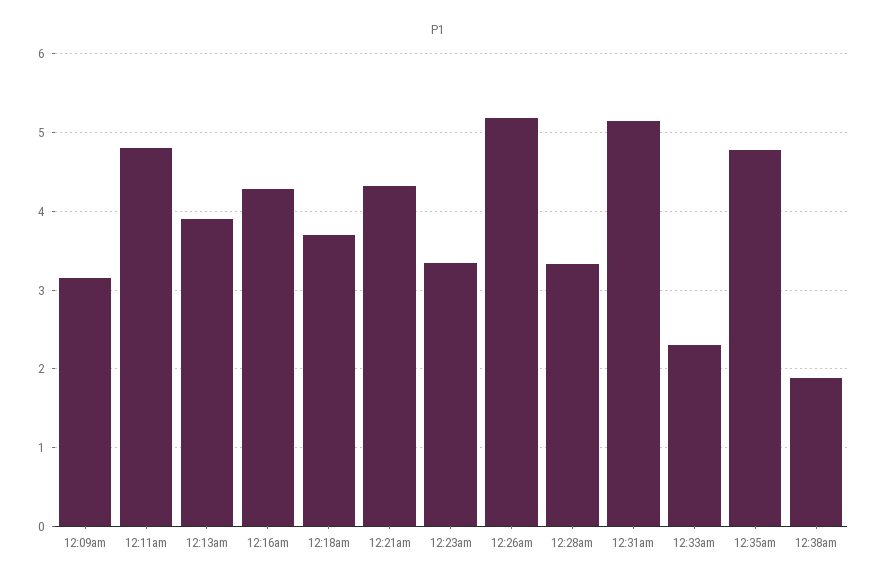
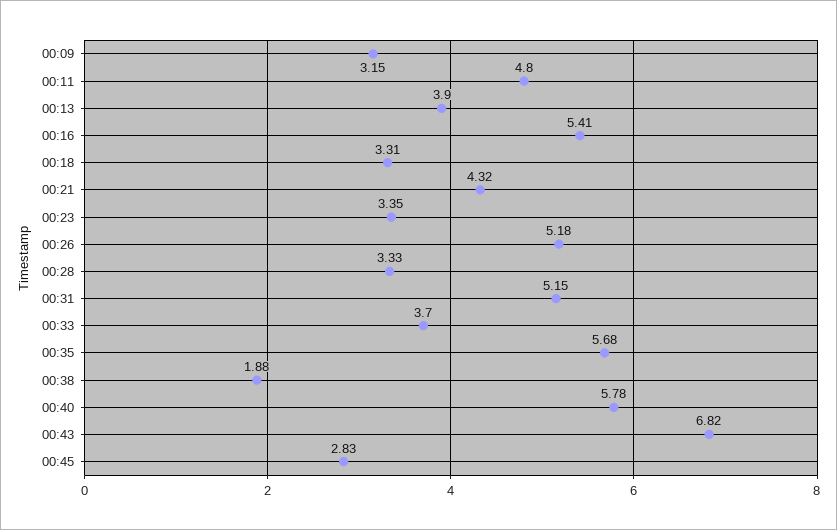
12:16am: 4.3 -> 5.41
12:18am: 3.7 -> 3.31
12:33am: 2.3 -> 3.7
12:35am: 4.8 -> 5.68
00:40: none -> 5.78
00:43: none -> 6.82
00:45: none -> 2.83

